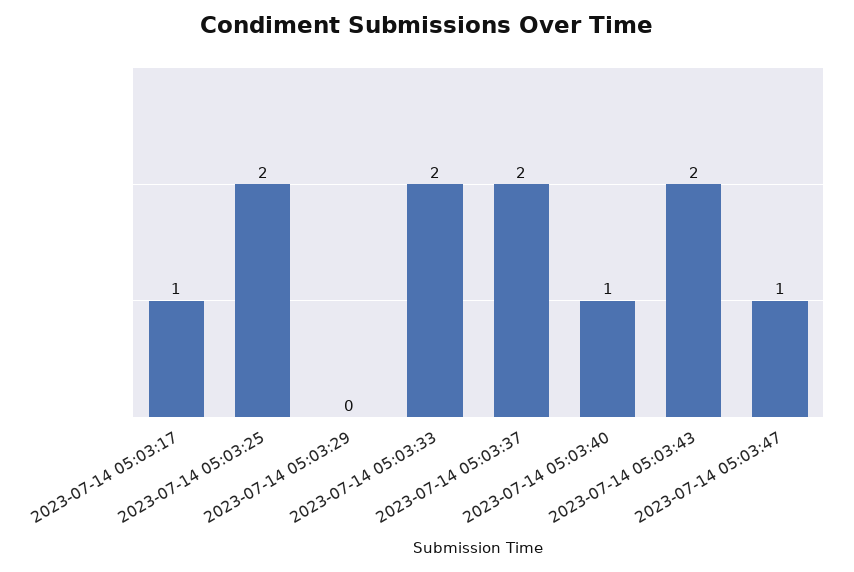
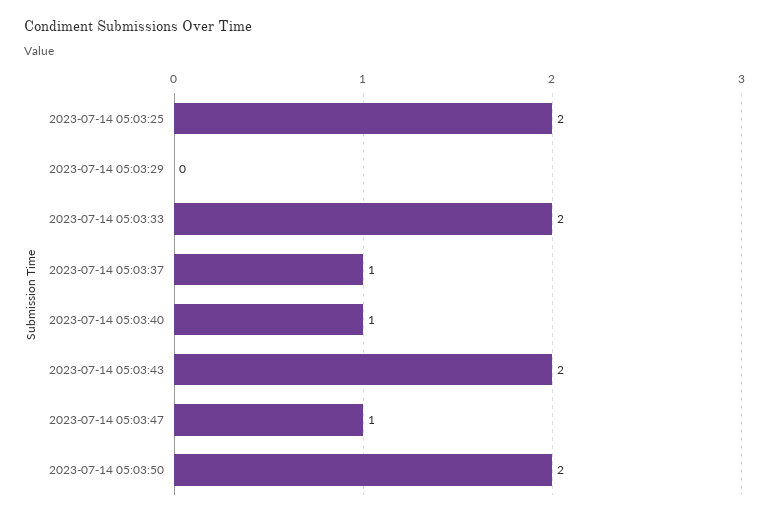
2023-07-14 05:03:17: 1 -> none
2023-07-14 05:03:37: 2 -> 1
2023-07-14 05:03:50: none -> 2

